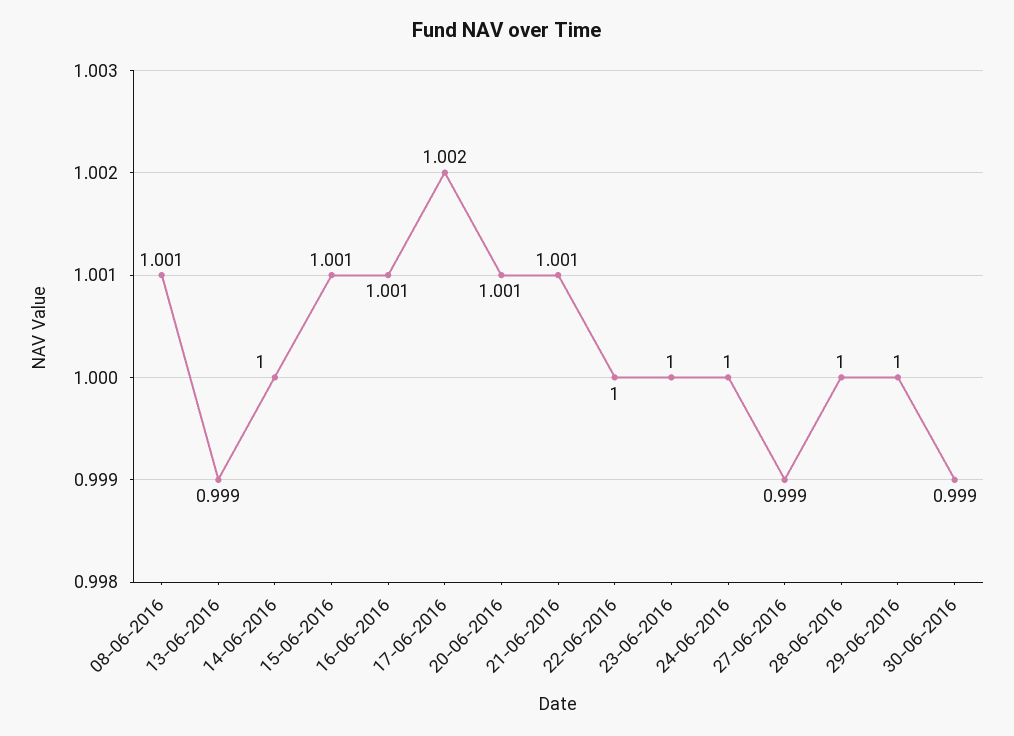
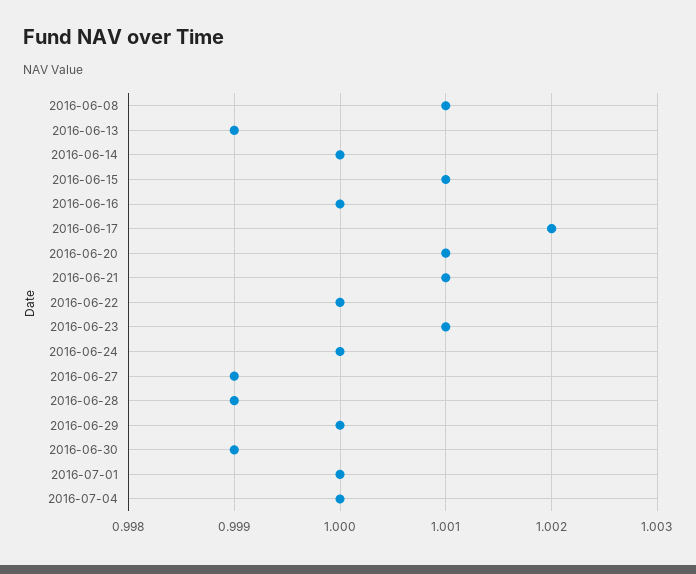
16-06-2016: 1.001 -> 1
23-06-2016: 1 -> 1.001
28-06-2016: 1 -> 0.999
2016-07-01: none -> 1
2016-07-04: none -> 1

